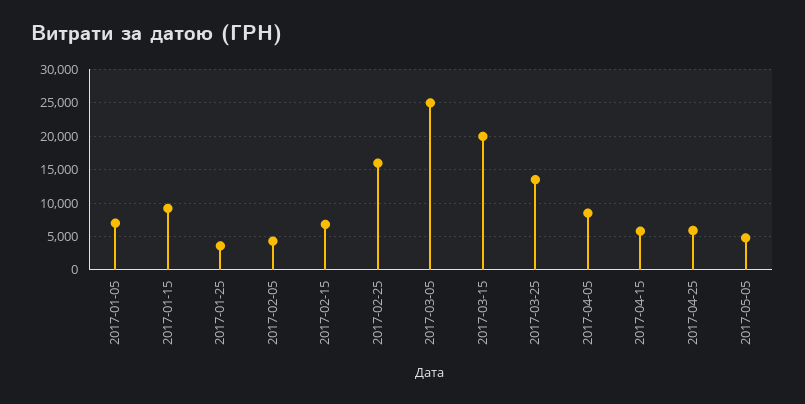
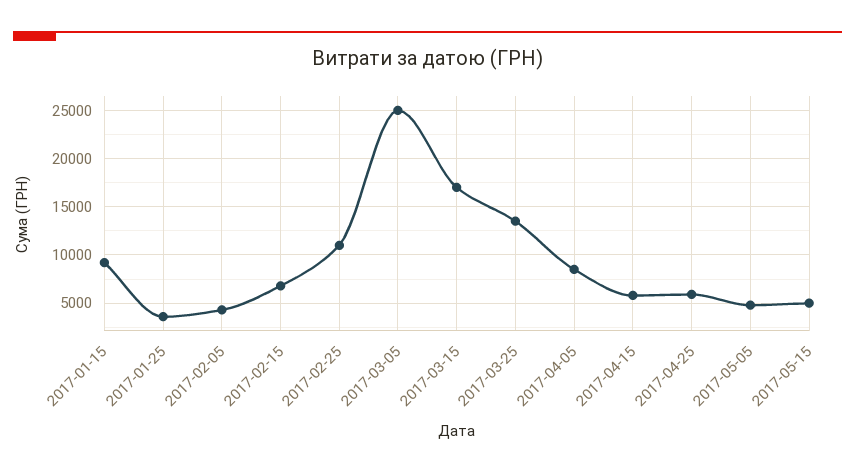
2017-01-05: 7000 -> none
2017-02-25: 16000 -> 11000
2017-03-15: 20000 -> 17000
2017-05-15: none -> 5000

